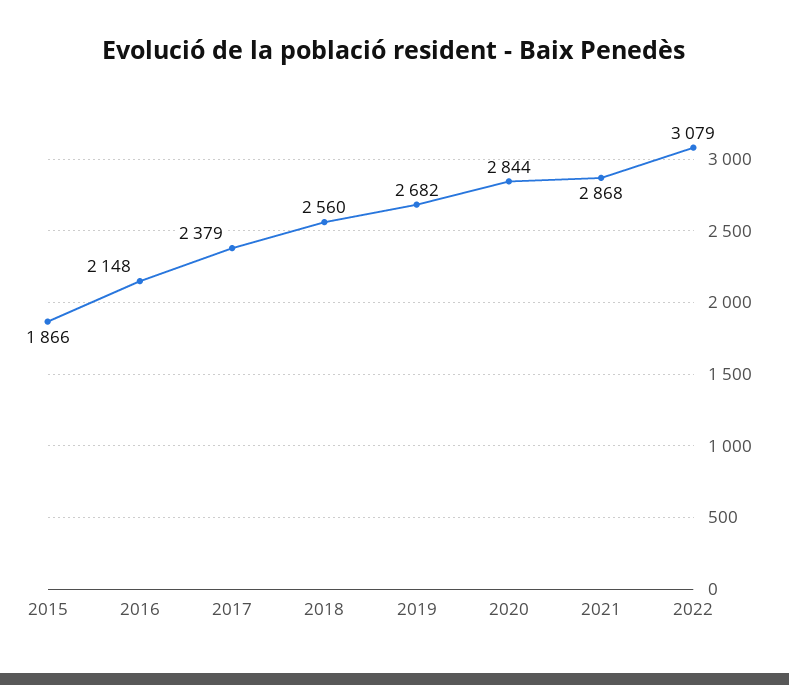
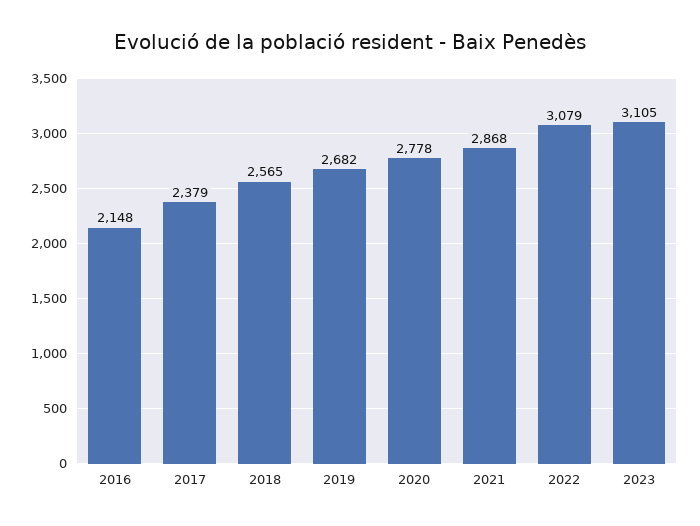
2015: 1866 -> none
2018: 2560 -> 2565
2020: 2844 -> 2778
2023: none -> 3105

